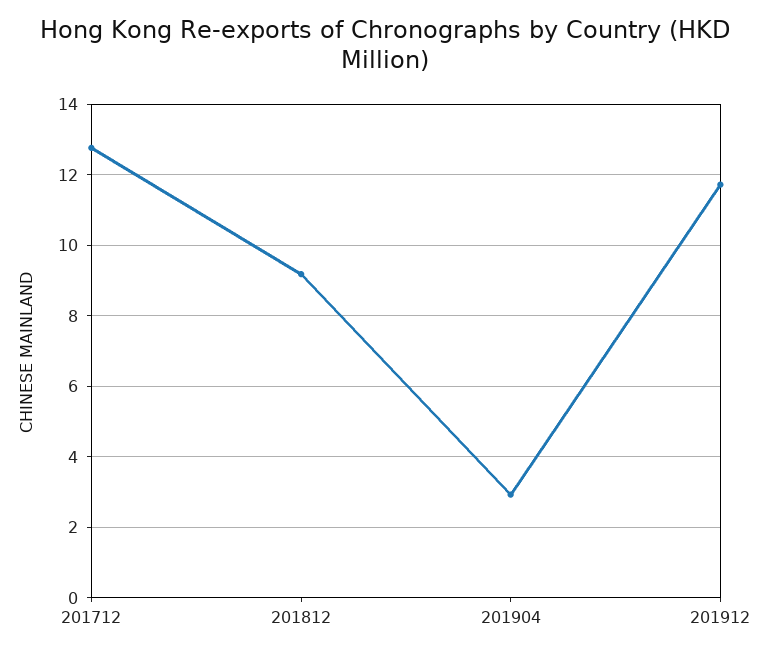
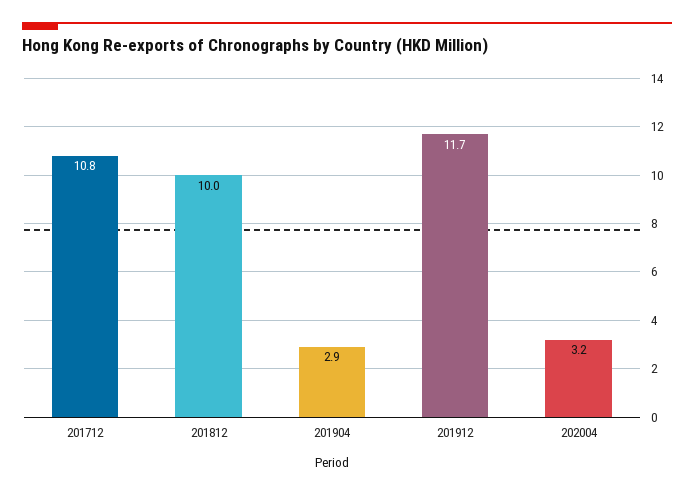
201712: 12.8 -> 10.8
201812: 9.2 -> 10
202004: none -> 3.2

